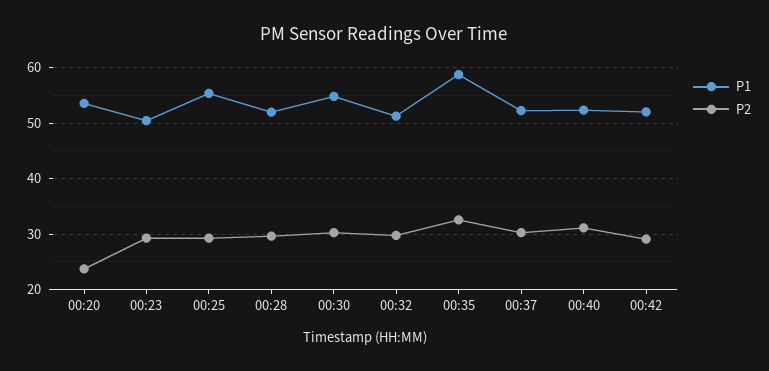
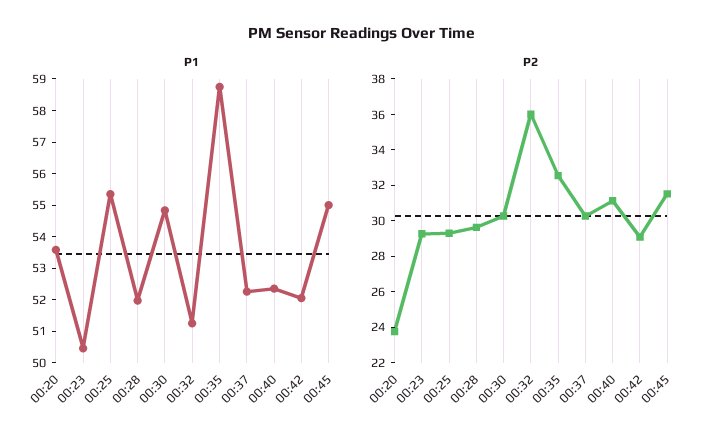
P2, 00:32: 30 -> 36
P1, 00:45: none -> 55
P2, 00:45: none -> 31.5

